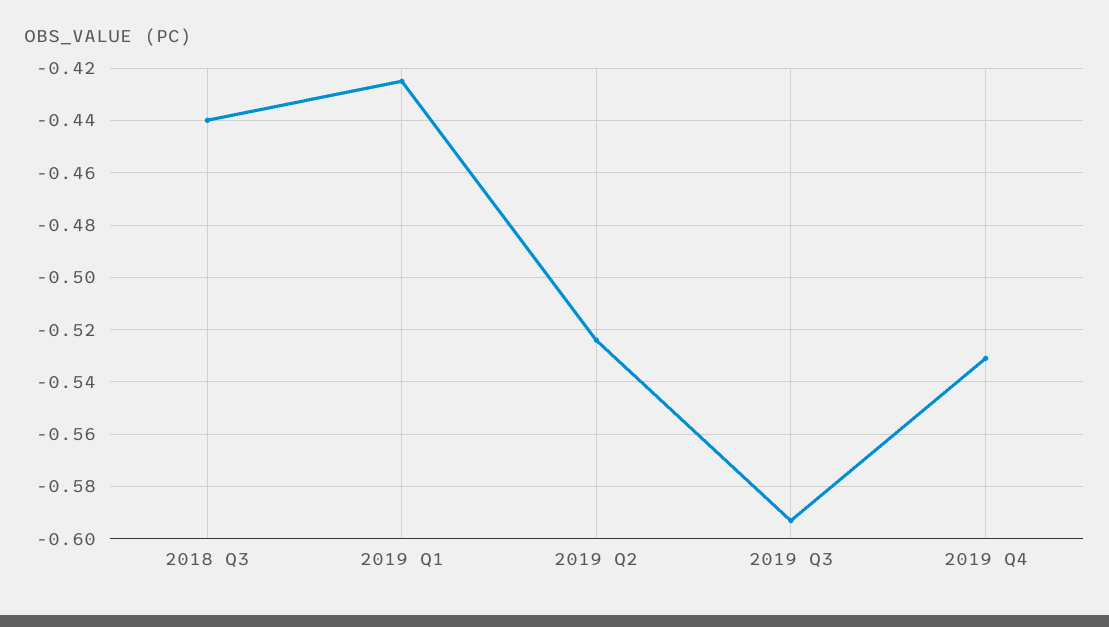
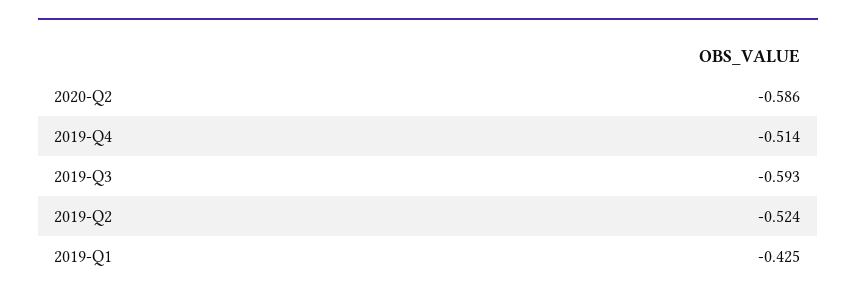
2018 Q3: -0.44 -> none
2019 Q4: -0.53 -> -0.514
2020-Q2: none -> -0.586

